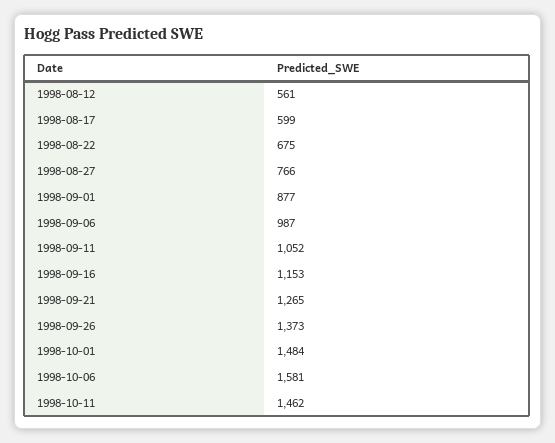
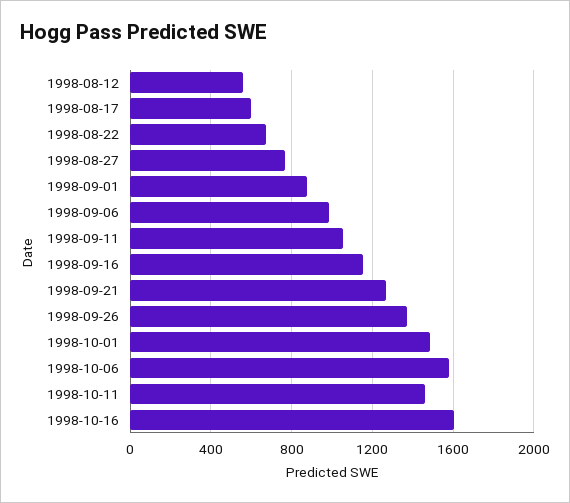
1998-10-16: none -> 1600

